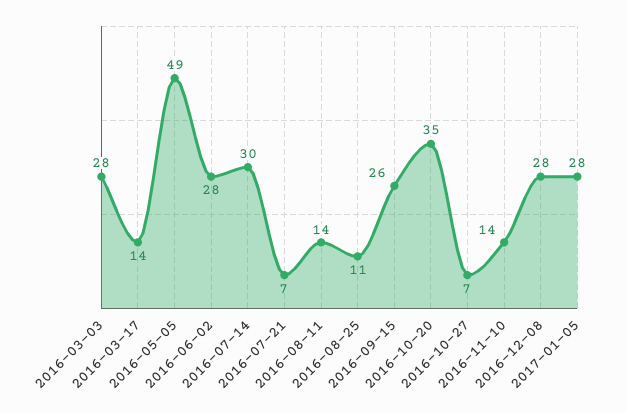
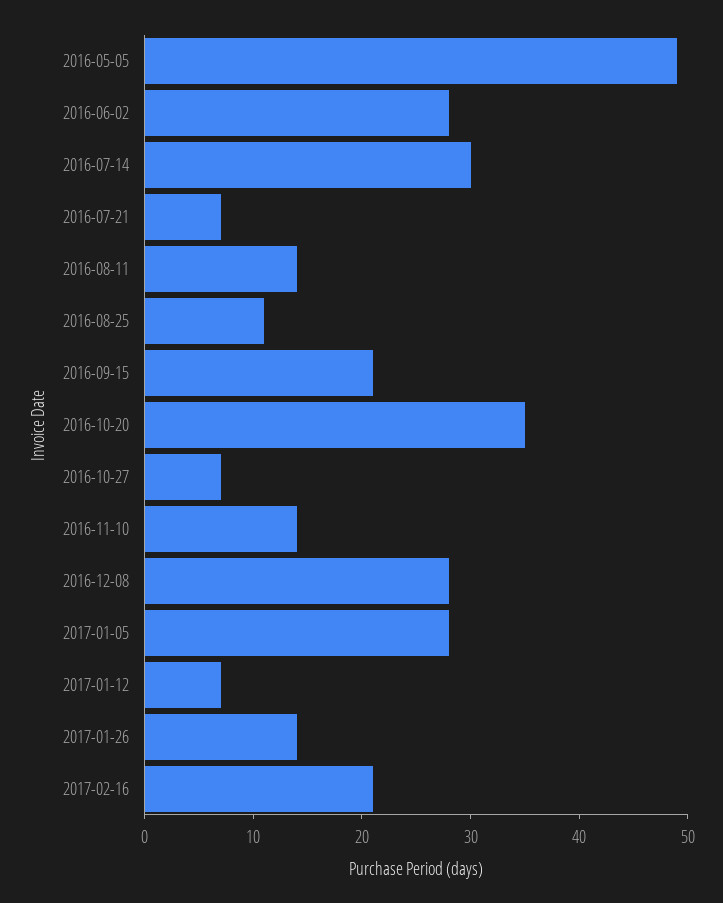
2016-03-03: 28 -> none
2016-03-17: 14 -> none
2016-09-15: 26 -> 21
2017-01-12: none -> 7
2017-01-26: none -> 14
2017-02-16: none -> 21

